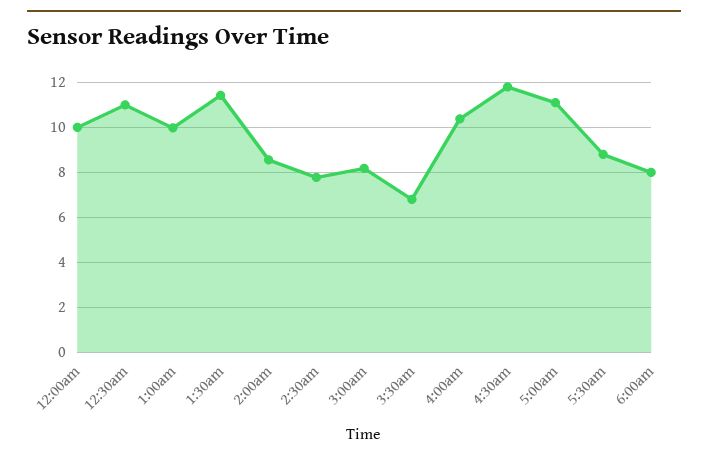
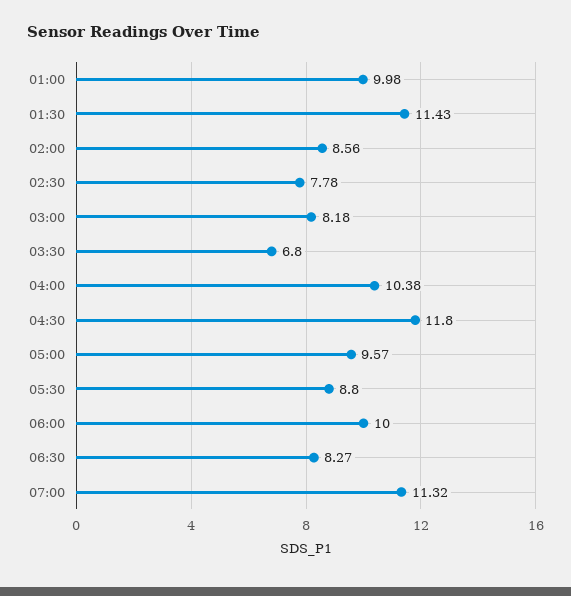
12:00am: 10 -> none
12:30am: 11 -> none
5:00am: 11 -> 9.57
6:00am: 8 -> 10
06:30: none -> 8.27
07:00: none -> 11.32

